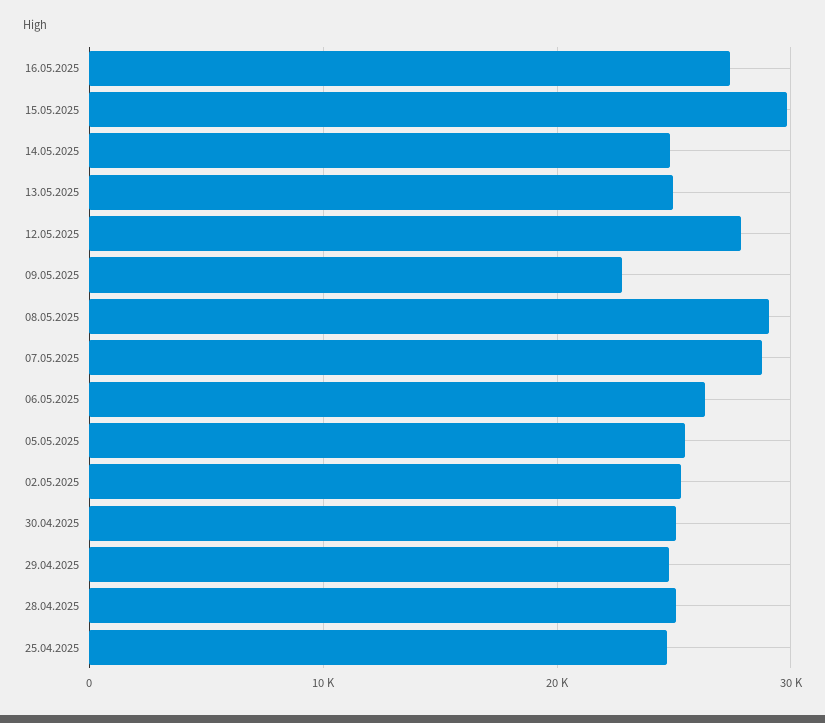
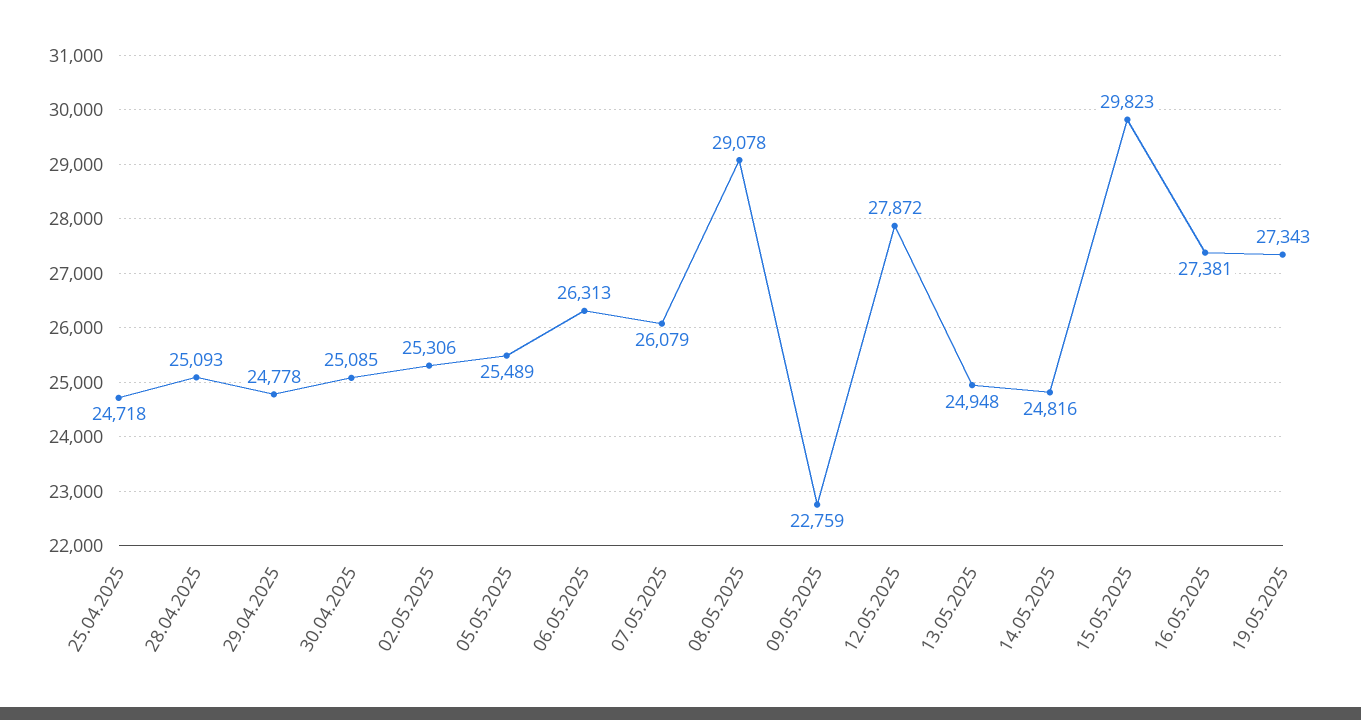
07.05.2025: 29000 -> 26079
19.05.2025: none -> 27343

